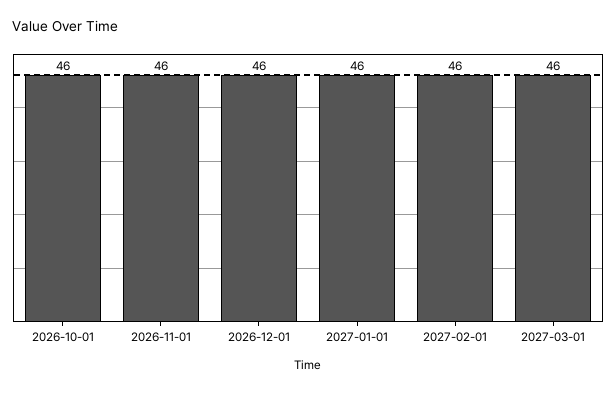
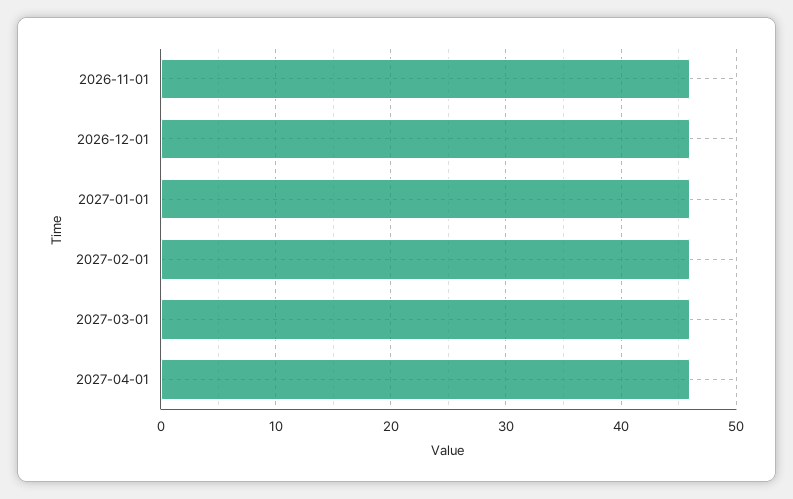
2026-10-01: 46 -> none
2027-04-01: none -> 46

